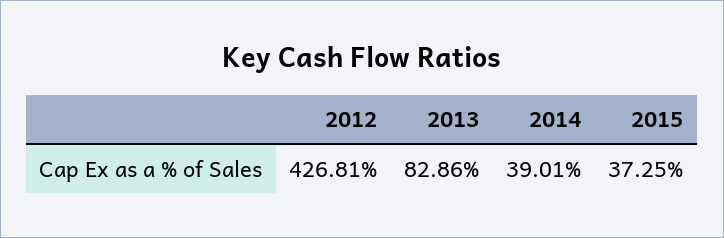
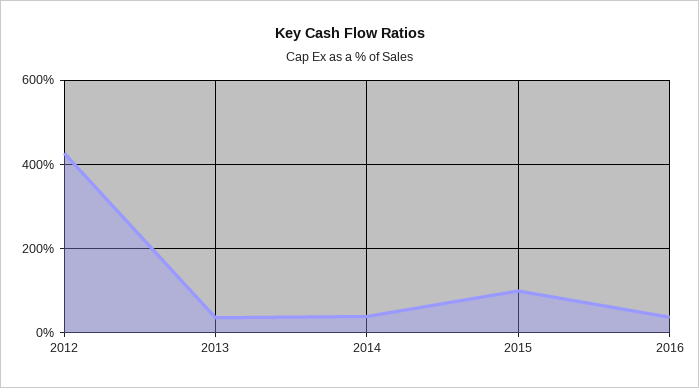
2013: 82.86 -> 40
2015: 37.25 -> 100
2016: none -> 40

